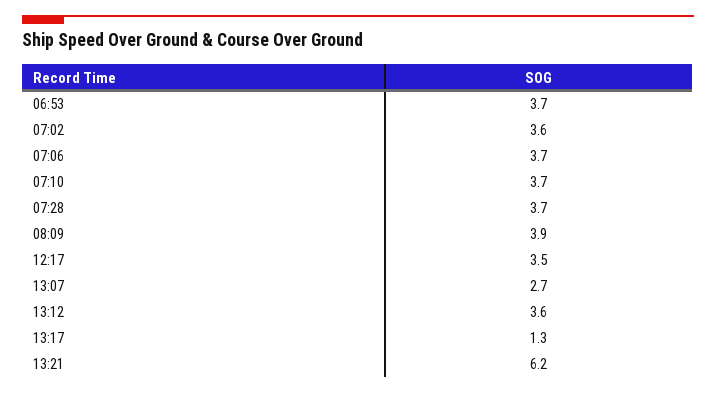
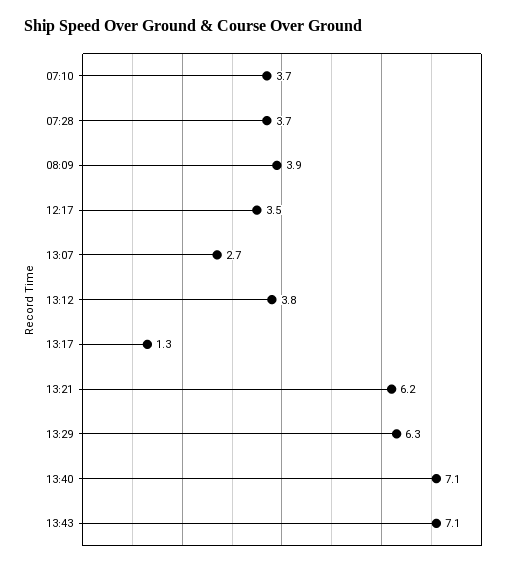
06:53: 3.7 -> none
07:02: 3.6 -> none
07:06: 3.7 -> none
13:12: 3.6 -> 3.8
13:29: none -> 6.3
13:40: none -> 7.1
13:43: none -> 7.1

